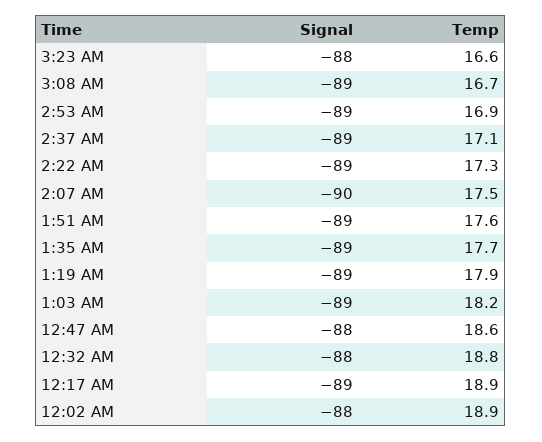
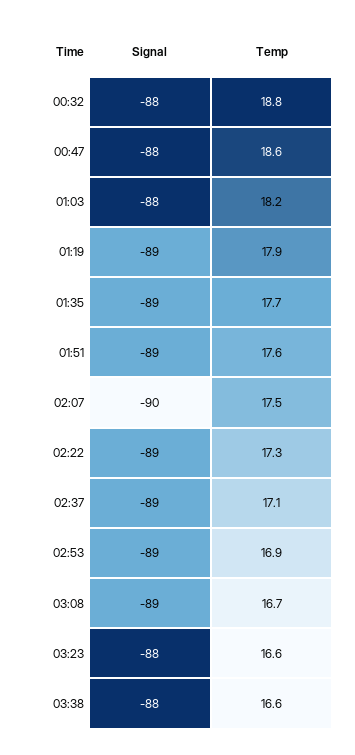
Signal, 1:03 AM: -89 -> -88
Signal, 12:17 AM: -89 -> none
Temp, 12:17 AM: 18.9 -> none
Signal, 12:02 AM: -88 -> none
Temp, 12:02 AM: 18.9 -> none
Signal, 03:38: none -> -88
Temp, 03:38: none -> 16.6

